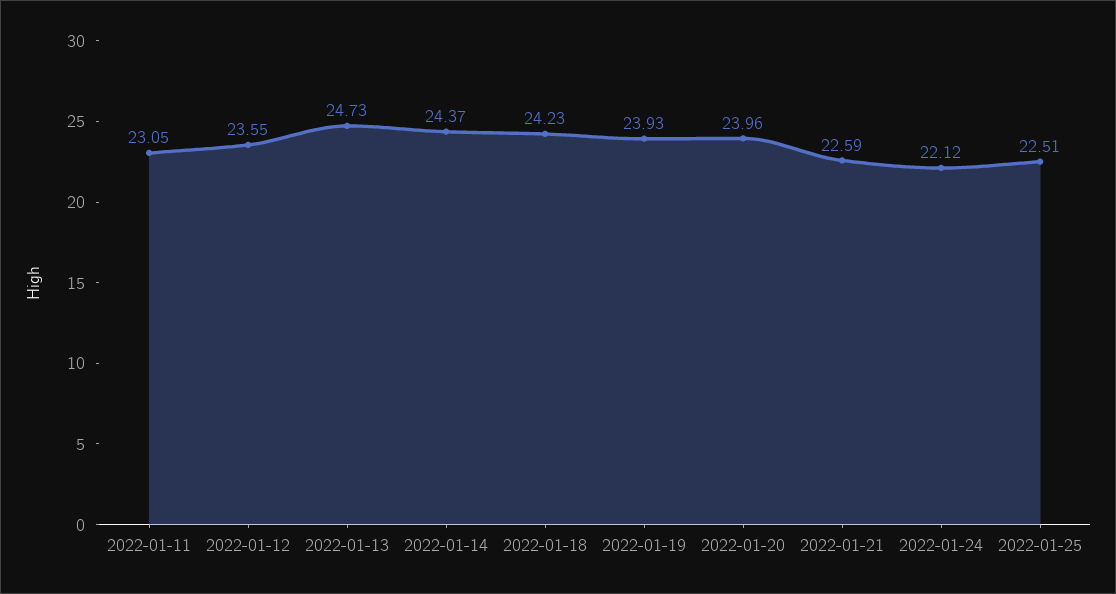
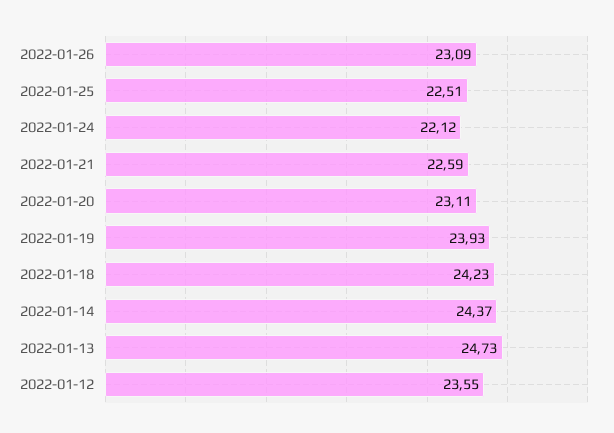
2022-01-11: 23.05 -> none
2022-01-20: 23.96 -> 23.11
2022-01-26: none -> 23.09

